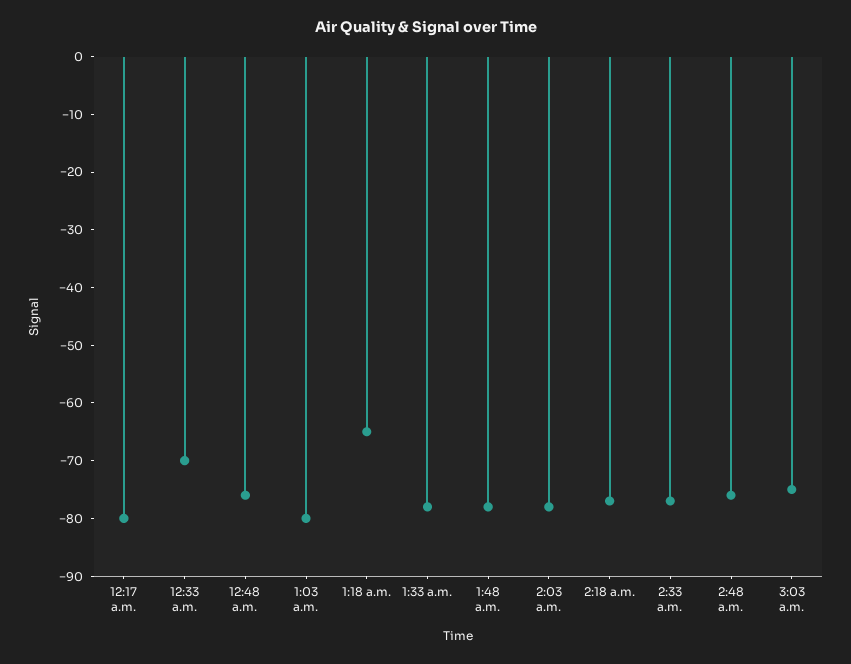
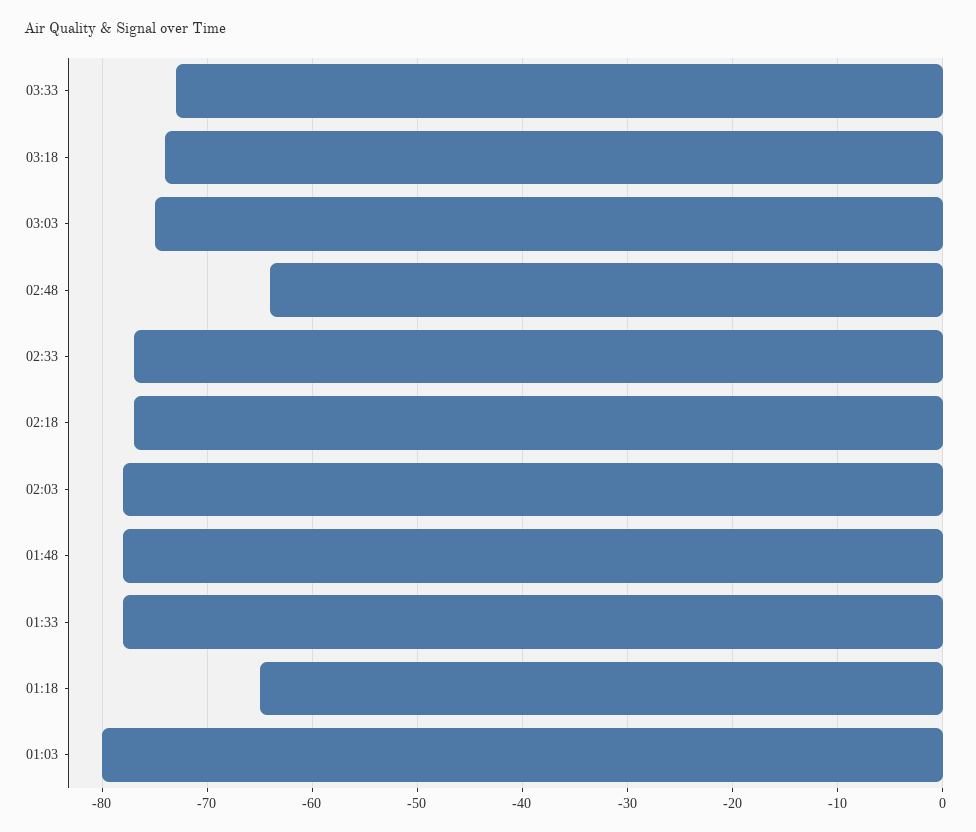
12:17 a.m.: -80 -> none
12:33 a.m.: -70 -> none
12:48 a.m.: -75 -> none
2:48 a.m.: -75 -> -64
03:33: none -> -73
03:18: none -> -74

